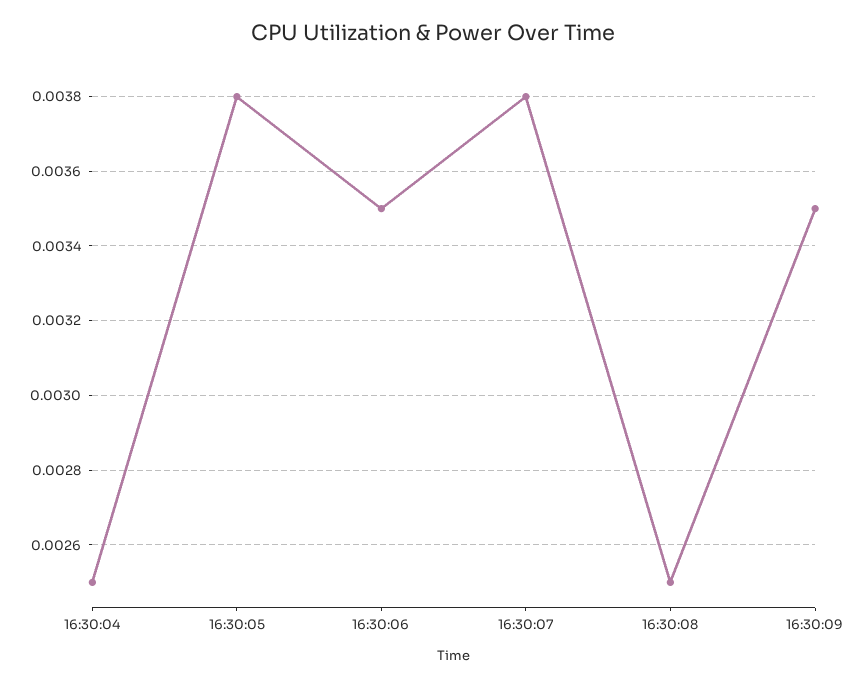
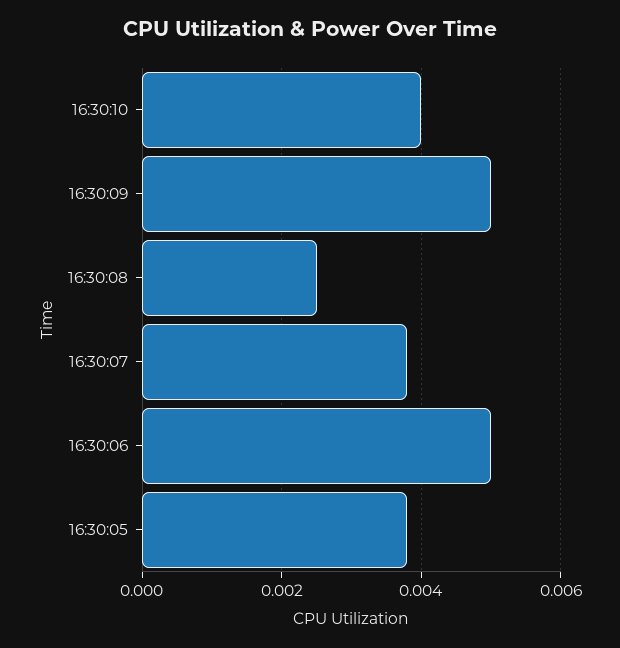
16:30:04: 0.0025 -> none
16:30:06: 0.0035 -> 0.005
16:30:09: 0.0035 -> 0.005
16:30:10: none -> 0.004

